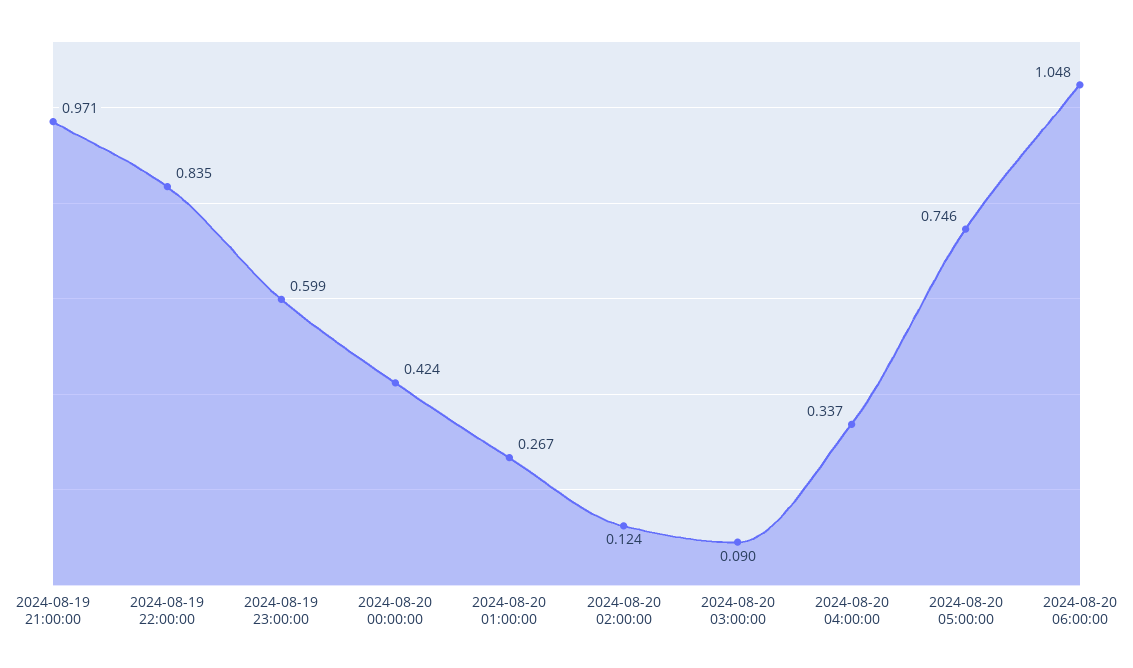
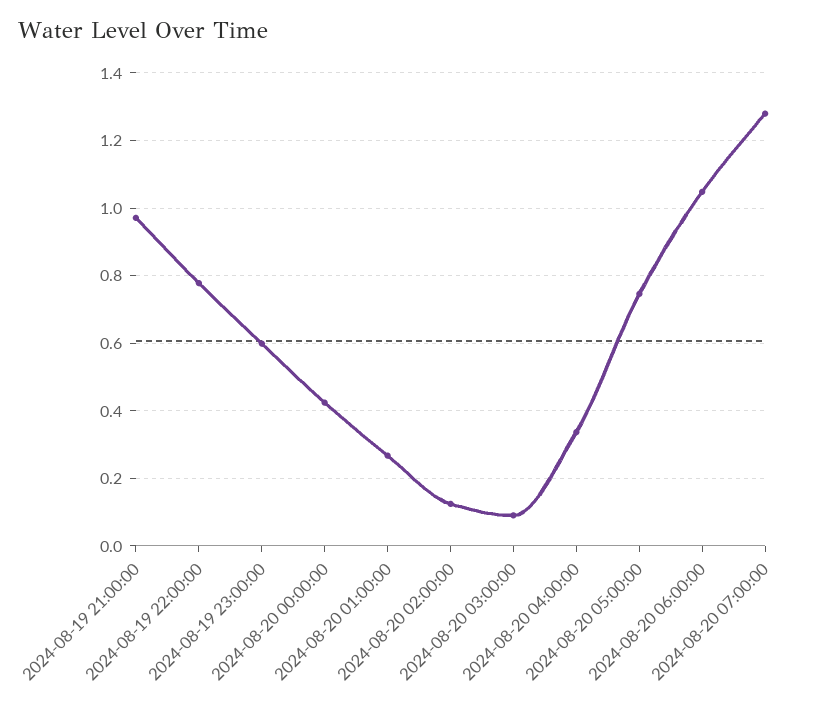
2024-08-19 22:00:00: 0.835 -> 0.78
2024-08-20 07:00:00: none -> 1.28

